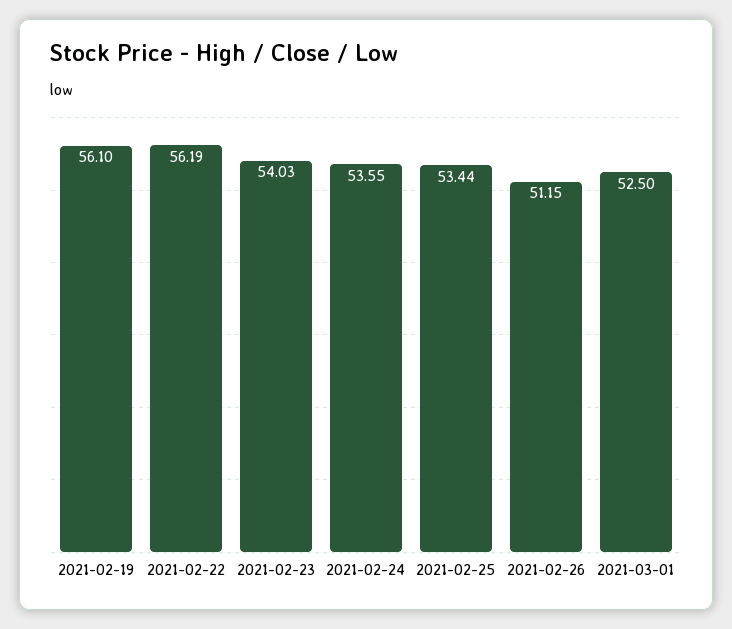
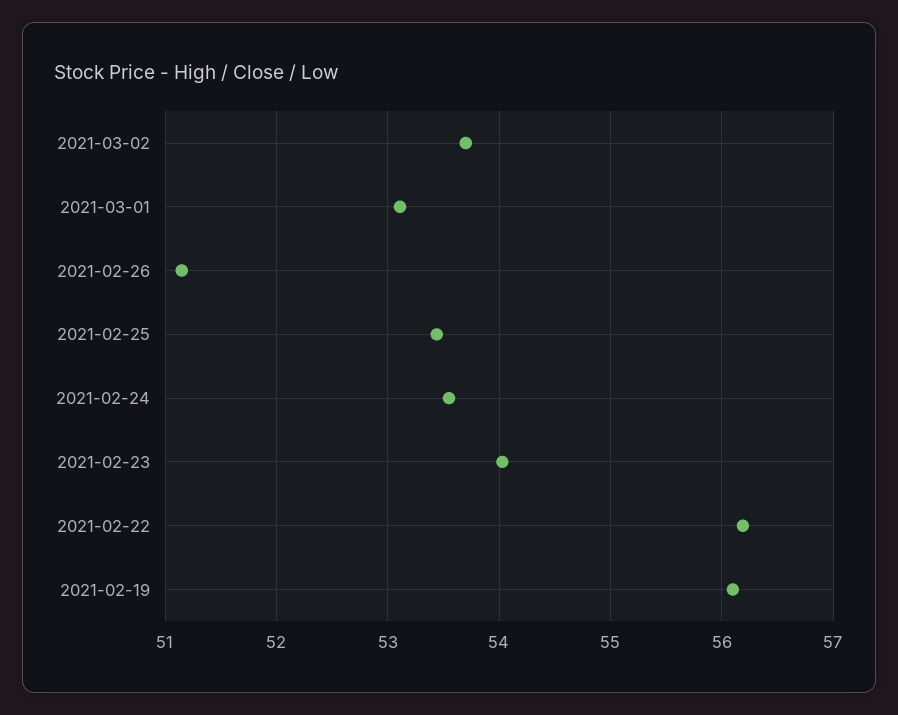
2021-03-01: 52.5 -> 53.1
2021-03-02: none -> 53.7

